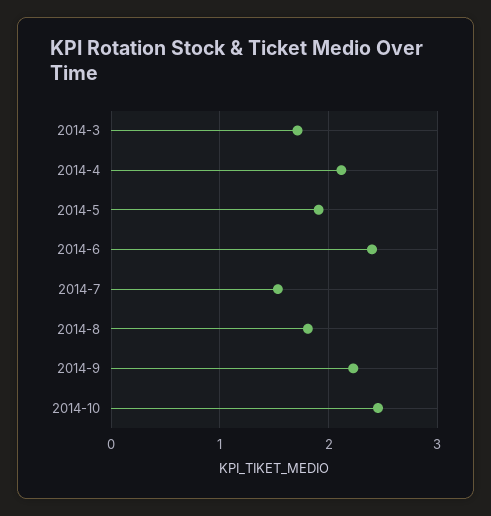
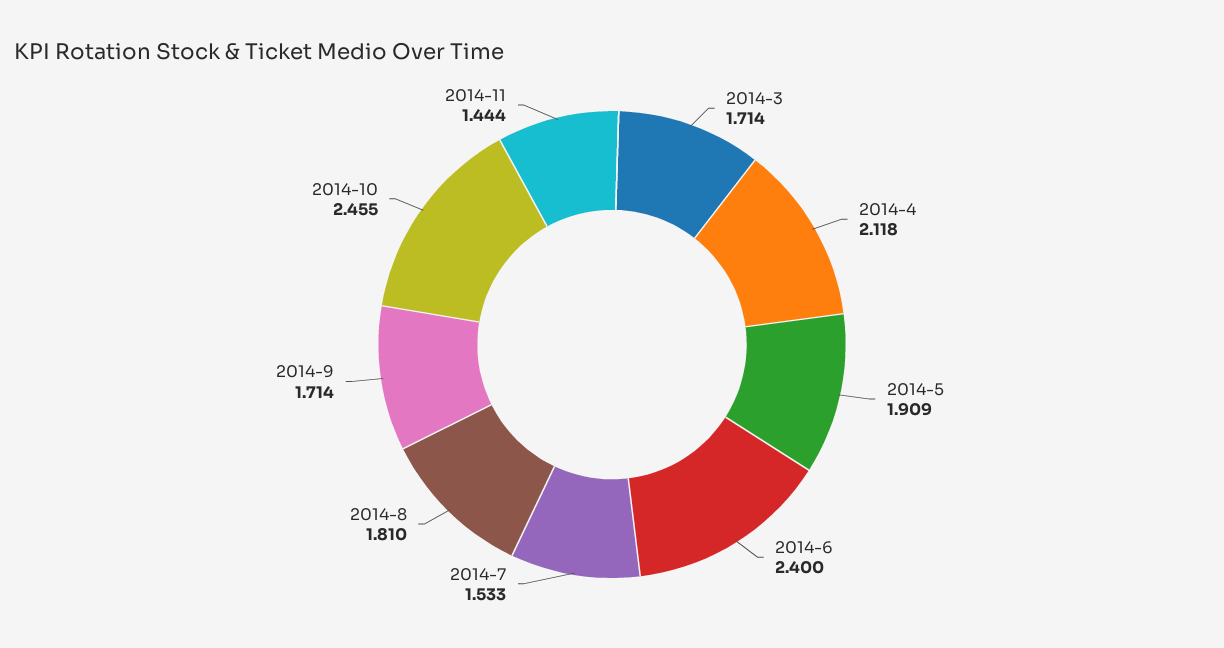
2014-9: 2.2 -> 1.714
2014-11: none -> 1.444

